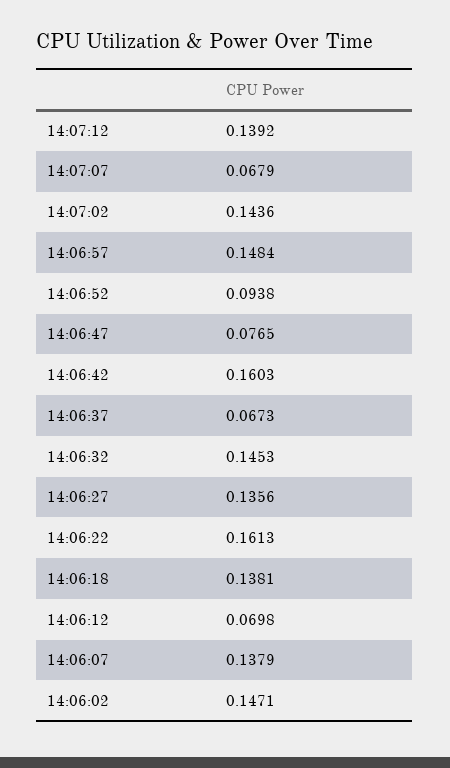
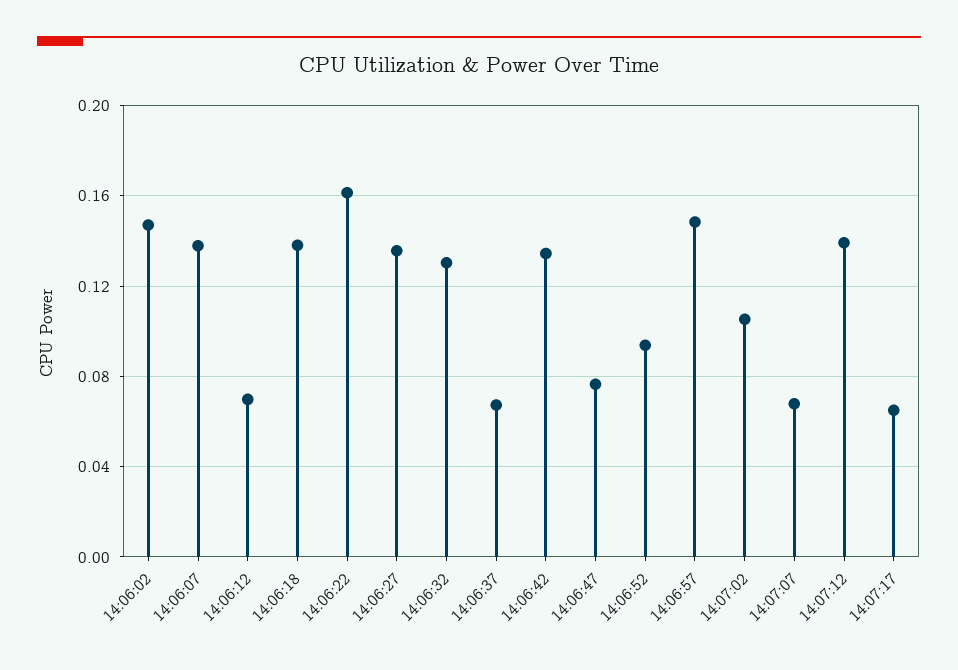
14:07:02: 0.1436 -> 0.105
14:06:42: 0.1603 -> 0.135
14:06:32: 0.1453 -> 0.13
14:07:17: none -> 0.065

